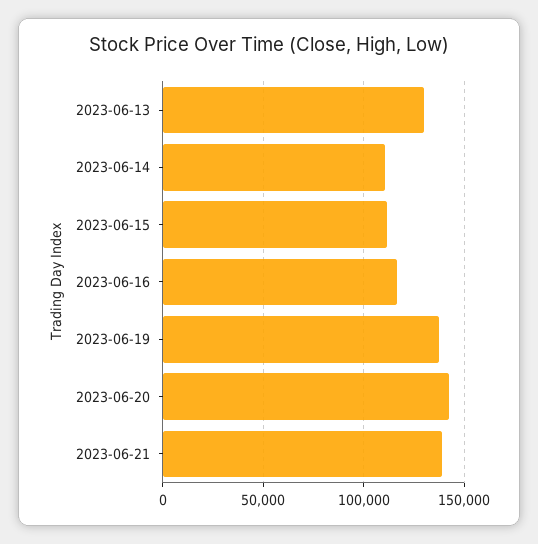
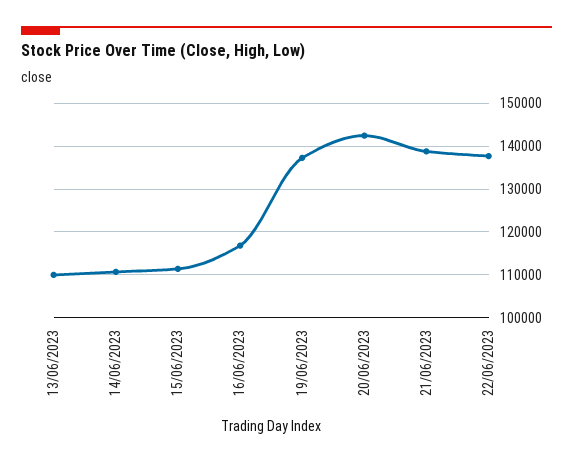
2023-06-13: 130000 -> 110000
22/06/2023: none -> 138000

